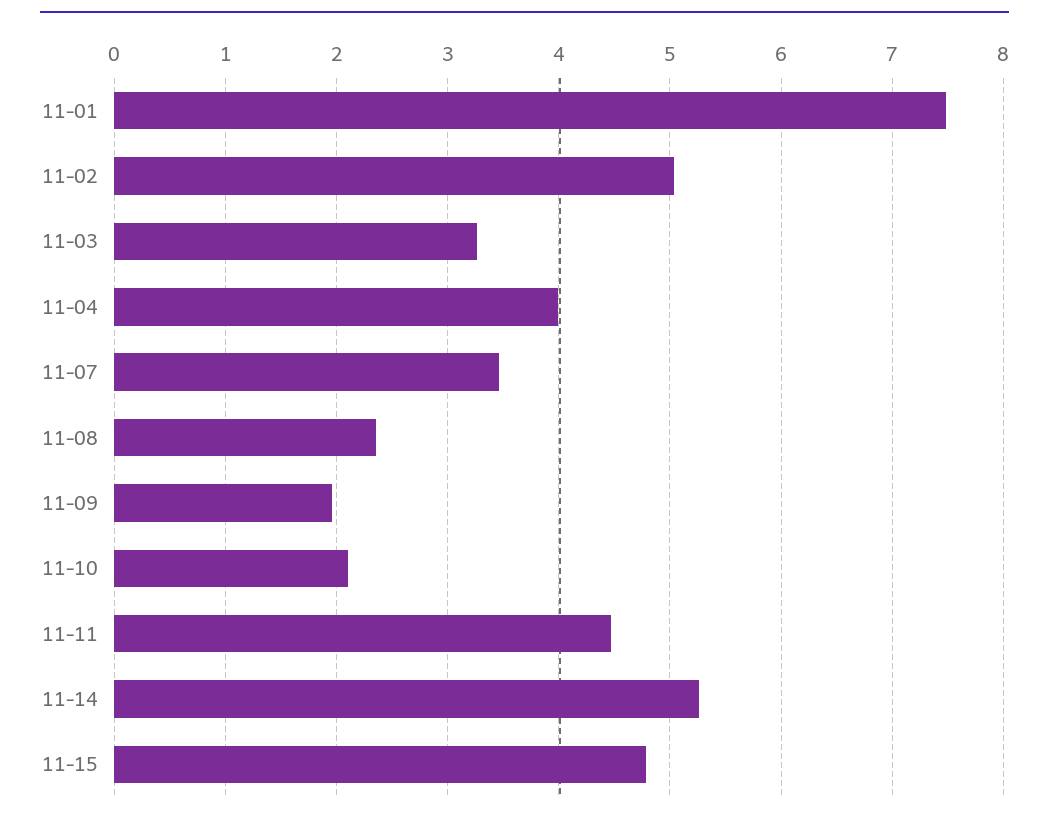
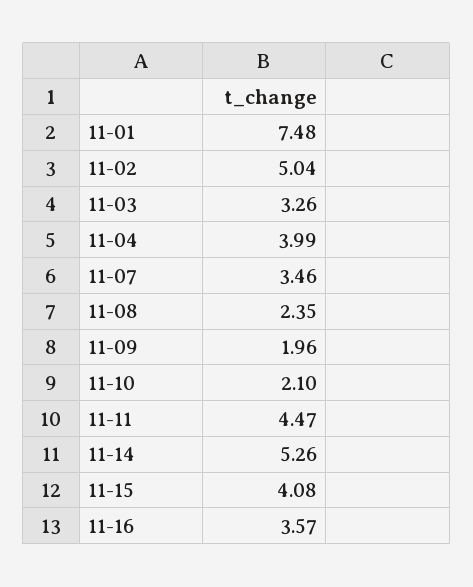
11-15: 4.8 -> 4.08
11-16: none -> 3.57

